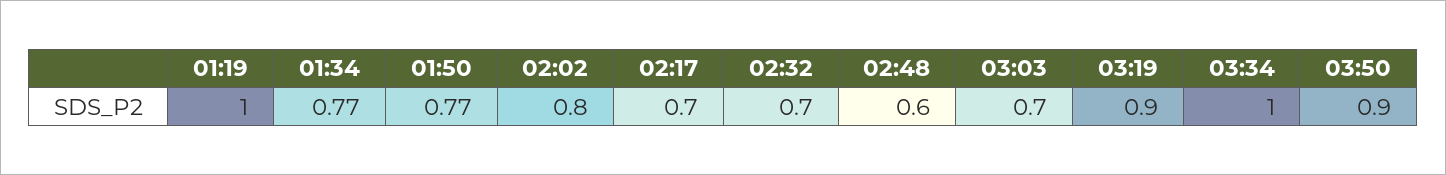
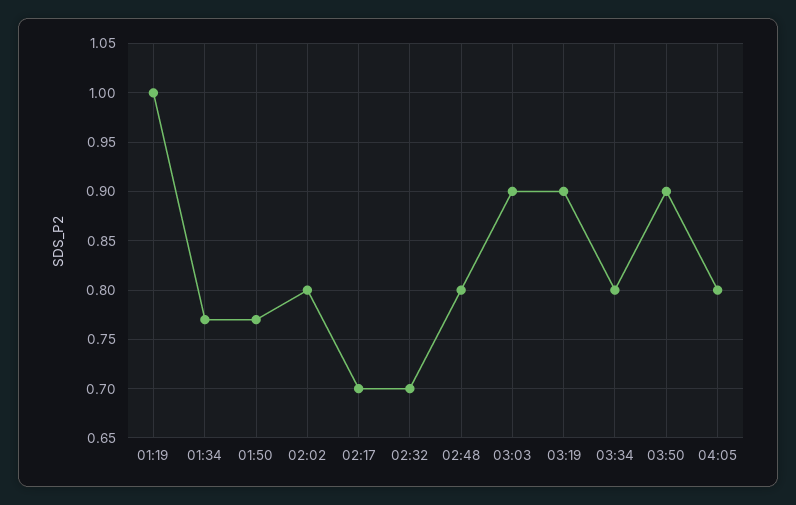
02:48: 0.6 -> 0.8
03:03: 0.7 -> 0.9
03:34: 1 -> 0.8
04:05: none -> 0.8

